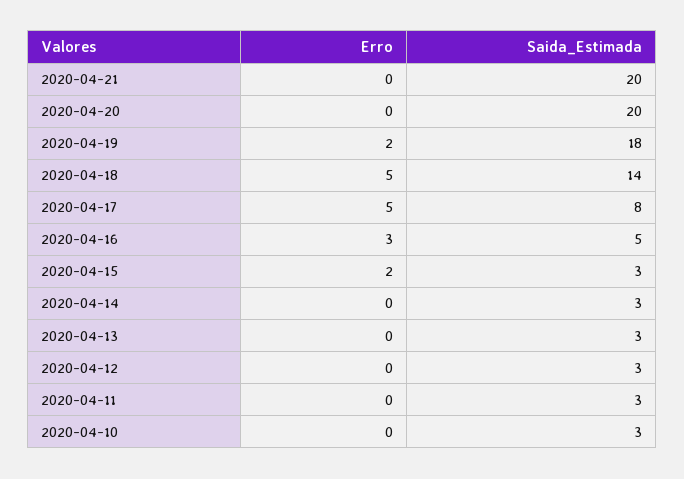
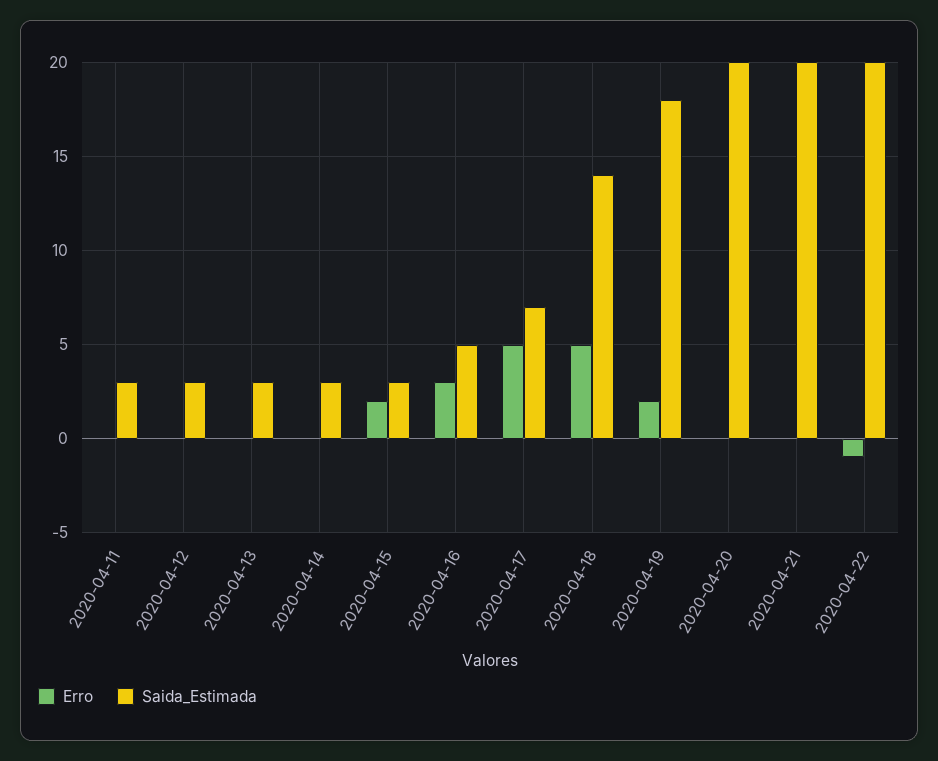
Saida_Estimada, 2020-04-17: 8 -> 7
Erro, 2020-04-10: 0 -> none
Saida_Estimada, 2020-04-10: 3 -> none
Erro, 2020-04-22: none -> -1
Saida_Estimada, 2020-04-22: none -> 20

